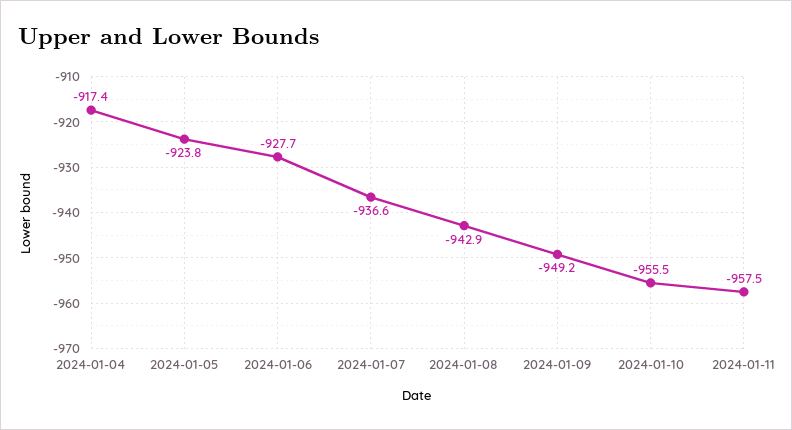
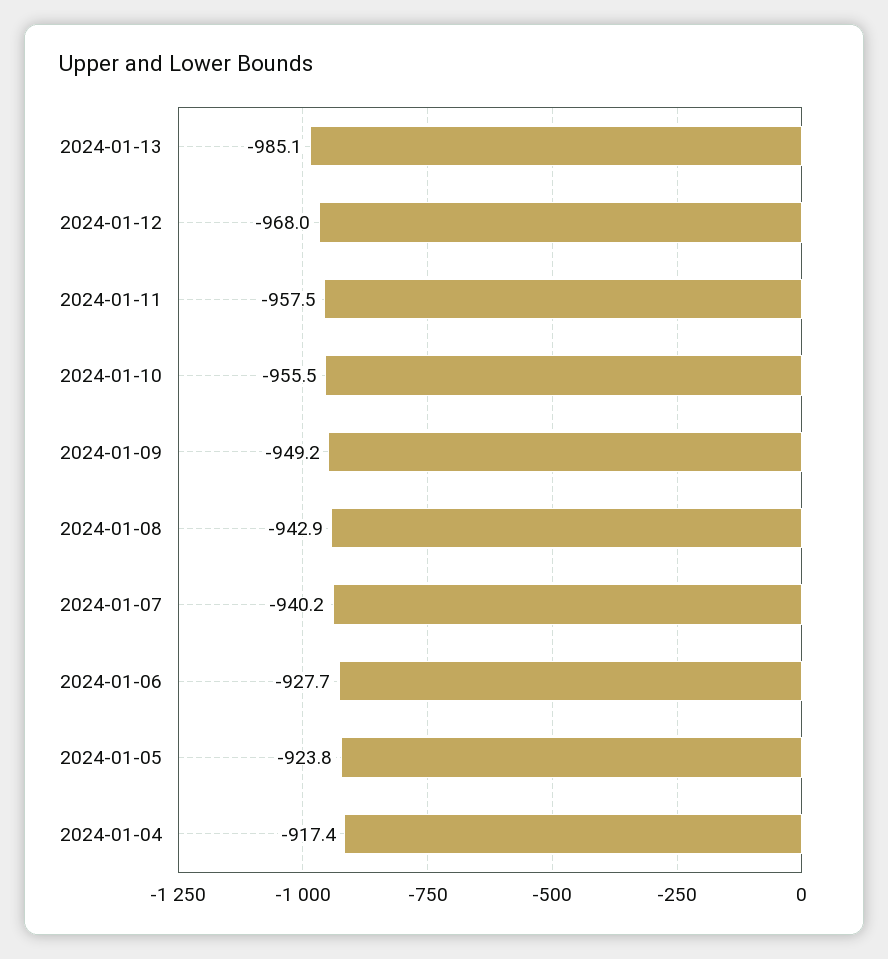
2024-01-07: -936.6 -> -940.2
2024-01-13: none -> -985.1
2024-01-12: none -> -968

